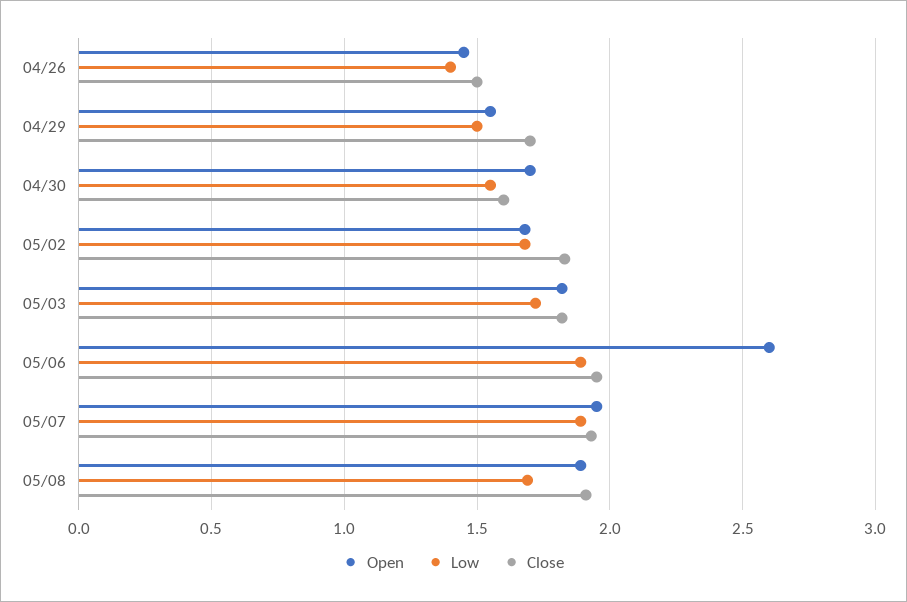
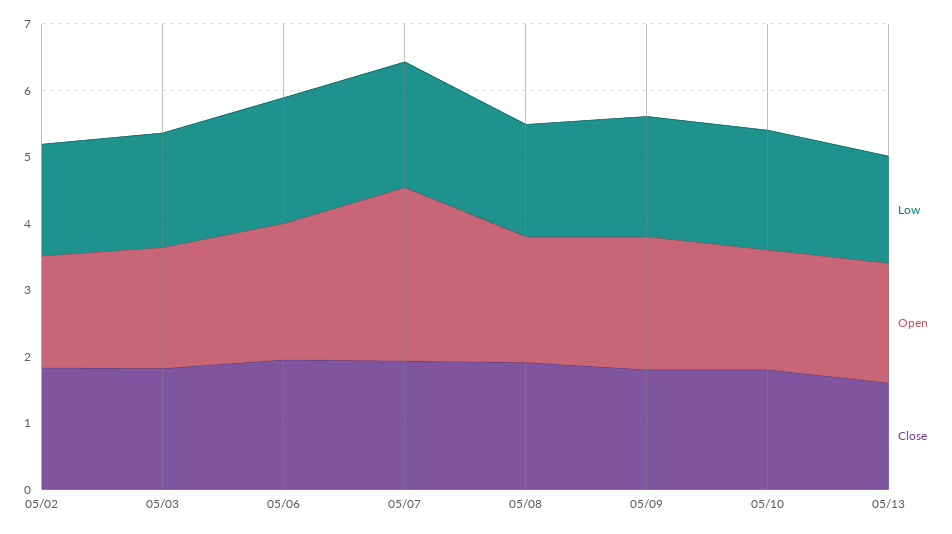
Open, 04/26: 1.45 -> none
Low, 04/26: 1.4 -> none
Close, 04/26: 1.5 -> none
Open, 04/29: 1.55 -> none
Low, 04/29: 1.5 -> none
Close, 04/29: 1.7 -> none
Open, 04/30: 1.7 -> none
Low, 04/30: 1.55 -> none
Close, 04/30: 1.6 -> none
Open, 05/06: 2.6 -> 2
Open, 05/07: 1.95 -> 2.6
Low, 05/09: none -> 1.8
Open, 05/09: none -> 2
Close, 05/09: none -> 1.8
Low, 05/10: none -> 1.8
Open, 05/10: none -> 1.8
Close, 05/10: none -> 1.8
Low, 05/13: none -> 1.6
Open, 05/13: none -> 1.8
Close, 05/13: none -> 1.6

